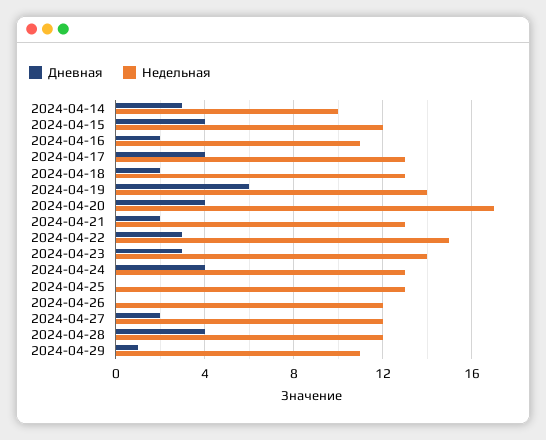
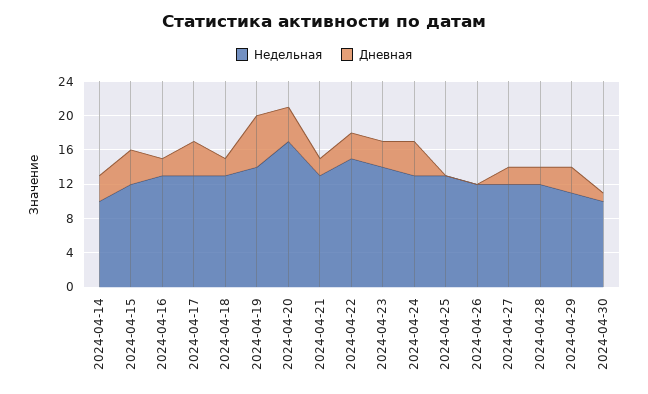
Недельная, 2024-04-16: 11 -> 13
Дневная, 2024-04-28: 4 -> 2
Дневная, 2024-04-29: 1 -> 3
Недельная, 2024-04-30: none -> 10
Дневная, 2024-04-30: none -> 1

